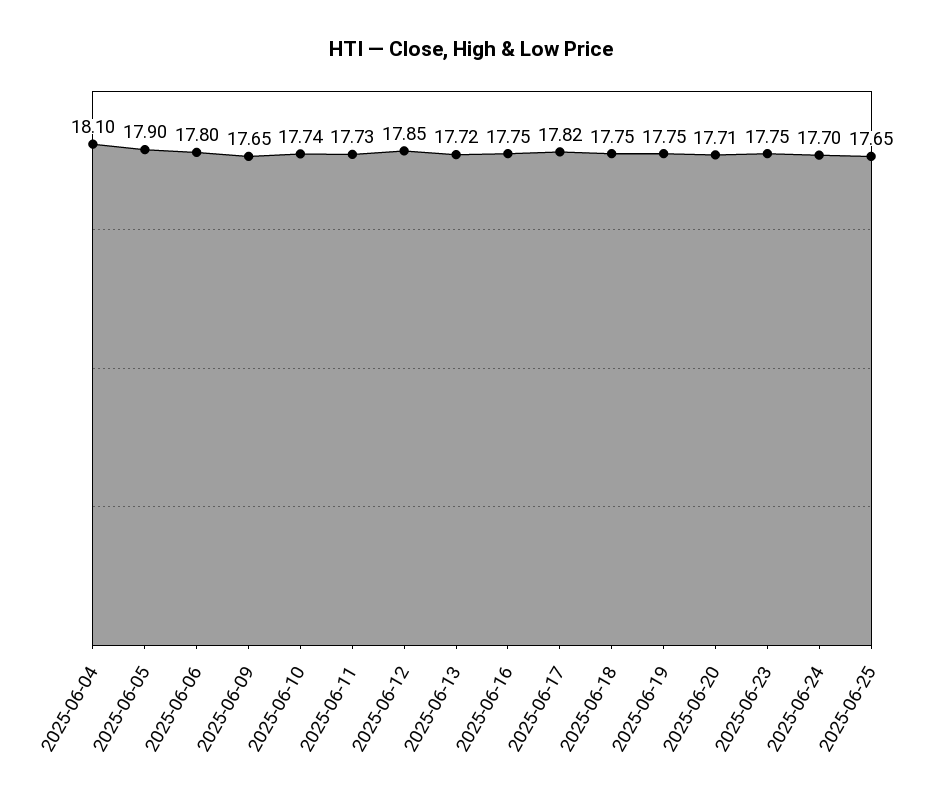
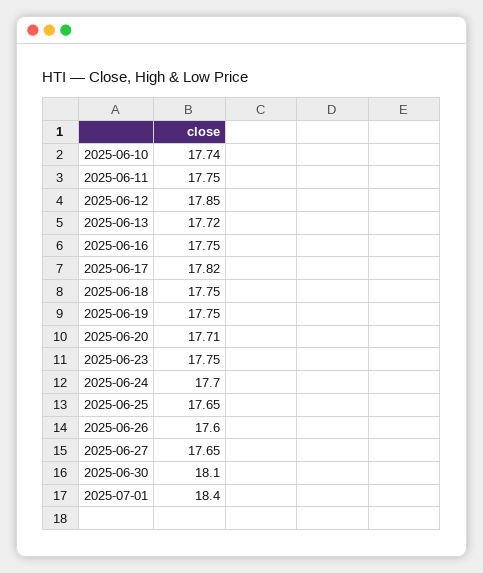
2025-06-04: 18.1 -> none
2025-06-05: 17.9 -> none
2025-06-06: 17.8 -> none
2025-06-09: 17.65 -> none
2025-06-11: 17.73 -> 17.75
2025-06-26: none -> 17.6
2025-06-27: none -> 17.65
2025-06-30: none -> 18.1
2025-07-01: none -> 18.4

